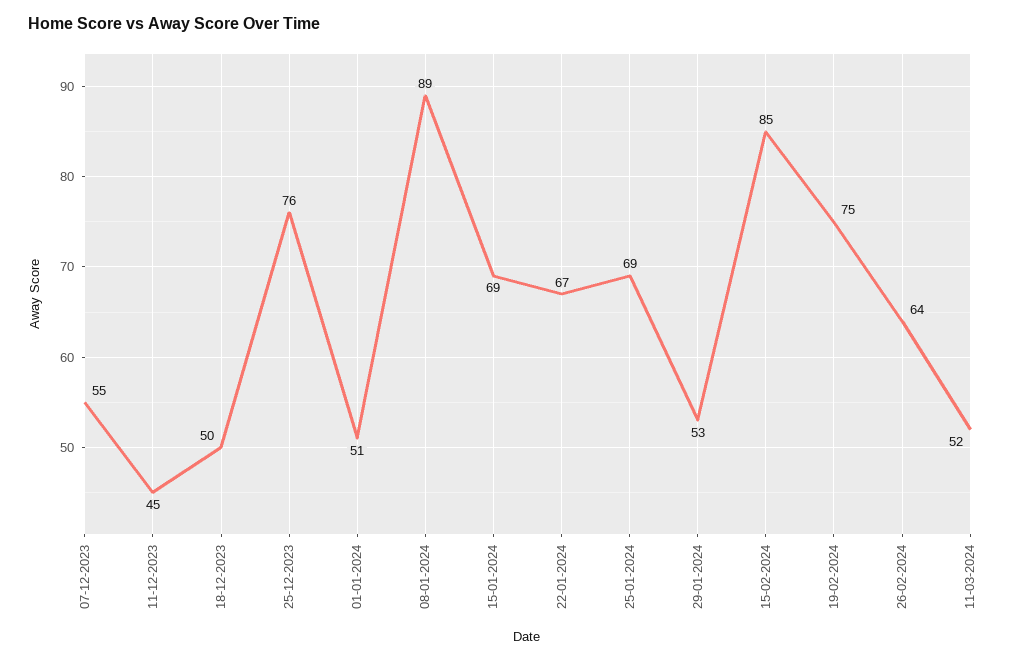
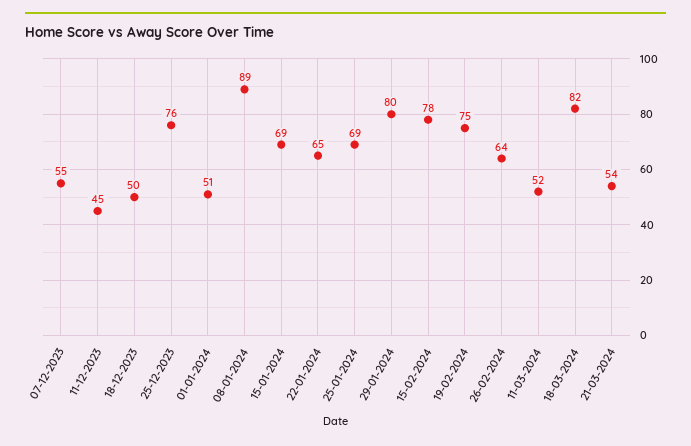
22-01-2024: 67 -> 65
29-01-2024: 53 -> 80
15-02-2024: 85 -> 78
18-03-2024: none -> 82
21-03-2024: none -> 54

